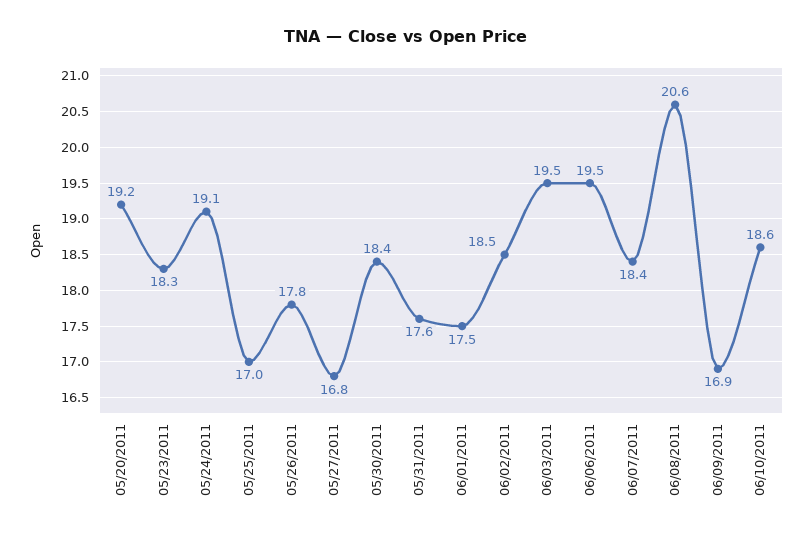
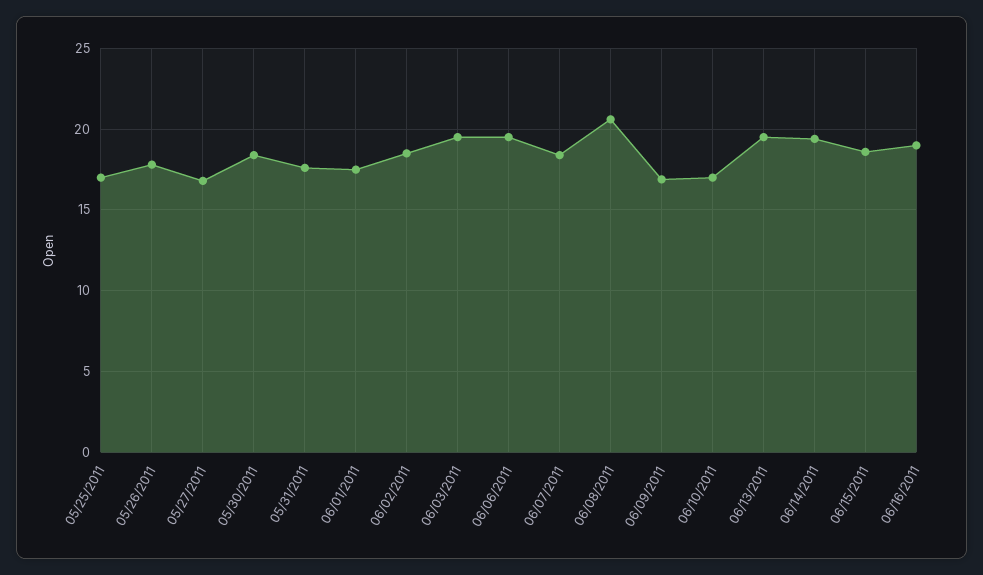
05/20/2011: 19.2 -> none
05/23/2011: 18.3 -> none
05/24/2011: 19.1 -> none
06/10/2011: 18.6 -> 17
06/13/2011: none -> 19.5
06/14/2011: none -> 19.5
06/15/2011: none -> 18.5
06/16/2011: none -> 19

